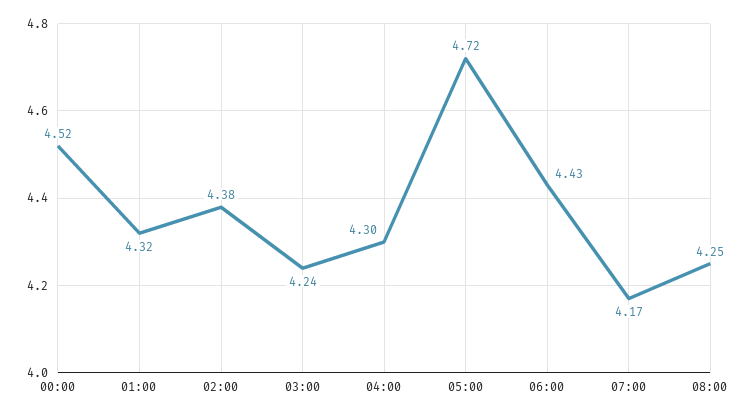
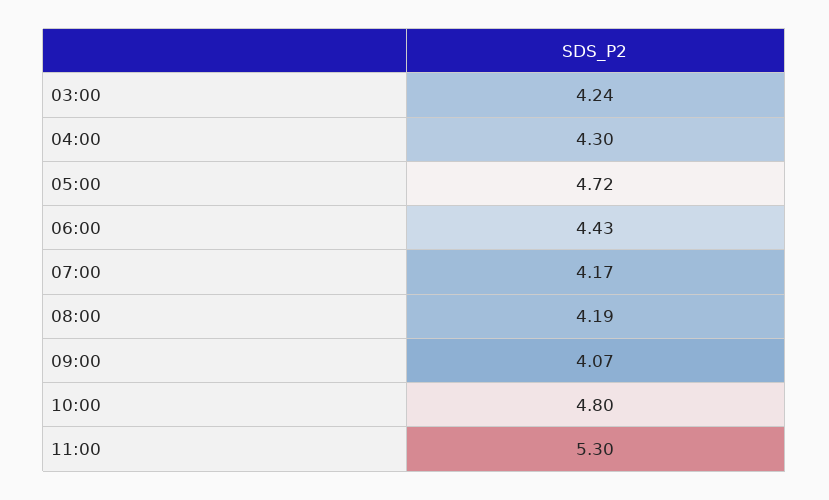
00:00: 4.52 -> none
01:00: 4.32 -> none
02:00: 4.38 -> none
08:00: 4.25 -> 4.19
09:00: none -> 4.07
10:00: none -> 4.8
11:00: none -> 5.3

